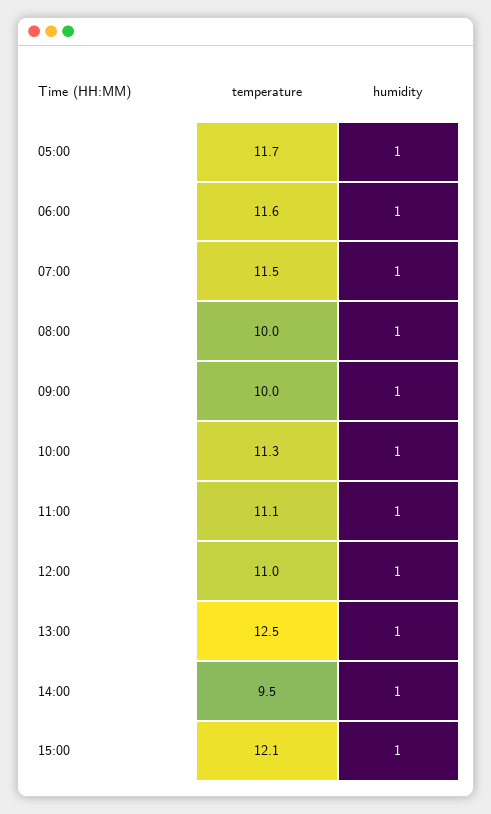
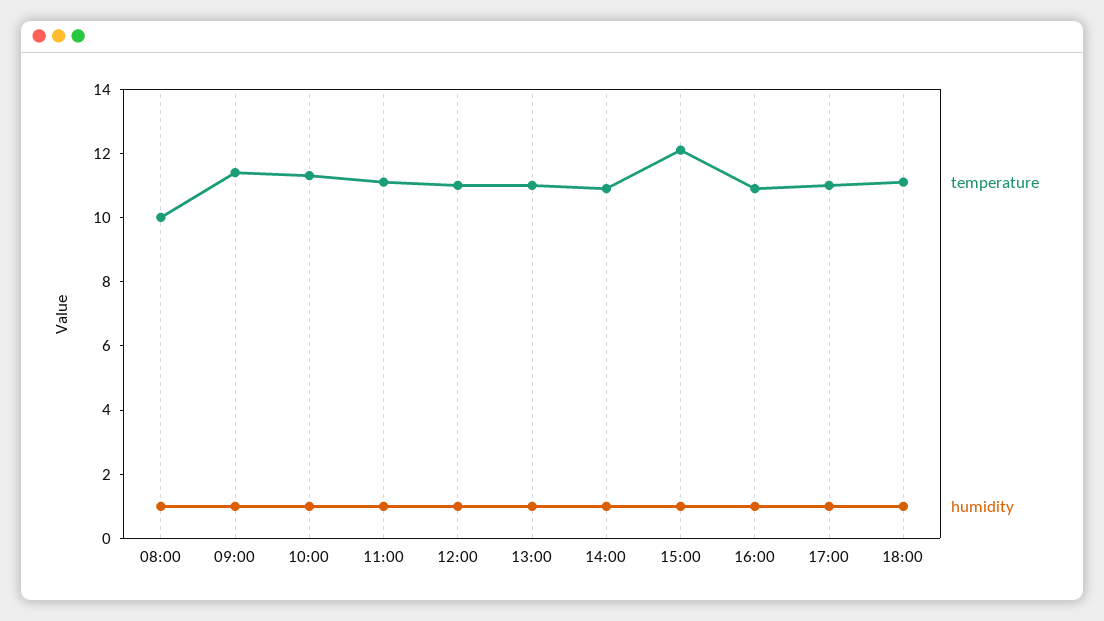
temperature, 05:00: 11.7 -> none
humidity, 05:00: 1 -> none
temperature, 06:00: 11.6 -> none
humidity, 06:00: 1 -> none
temperature, 07:00: 11.5 -> none
humidity, 07:00: 1 -> none
temperature, 09:00: 10 -> 11.5
temperature, 13:00: 12.5 -> 11
temperature, 14:00: 9.5 -> 11
temperature, 16:00: none -> 11
humidity, 16:00: none -> 1
temperature, 17:00: none -> 11
humidity, 17:00: none -> 1
temperature, 18:00: none -> 11
humidity, 18:00: none -> 1

